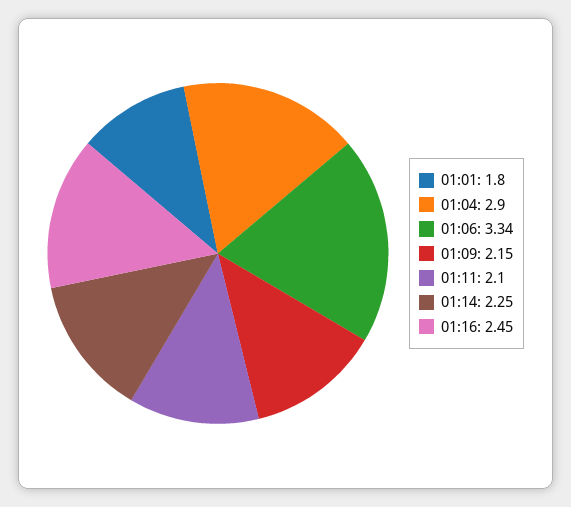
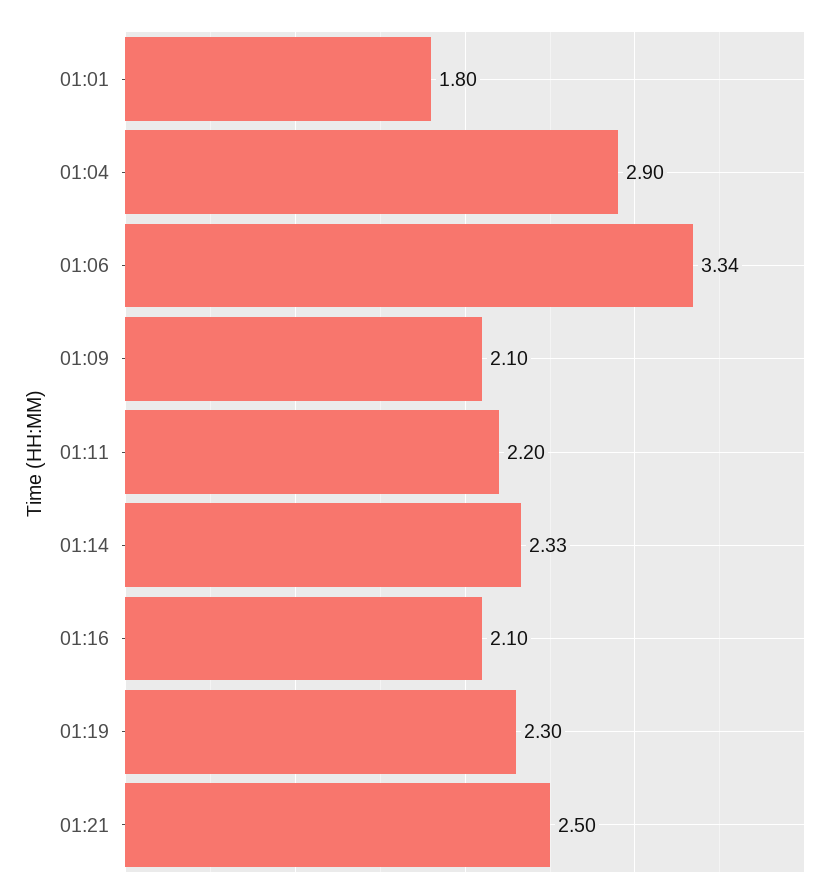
01:09: 2.15 -> 2.1
01:11: 2.1 -> 2.2
01:14: 2.25 -> 2.33
01:16: 2.45 -> 2.1
01:19: none -> 2.3
01:21: none -> 2.5

